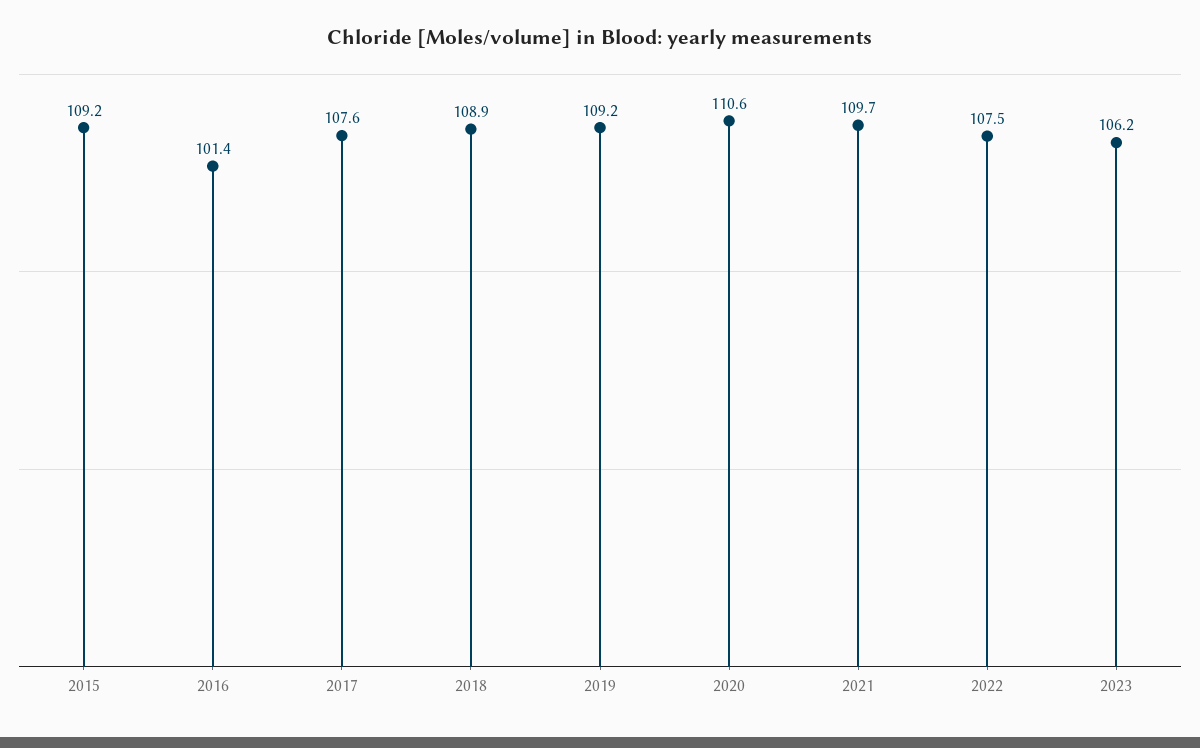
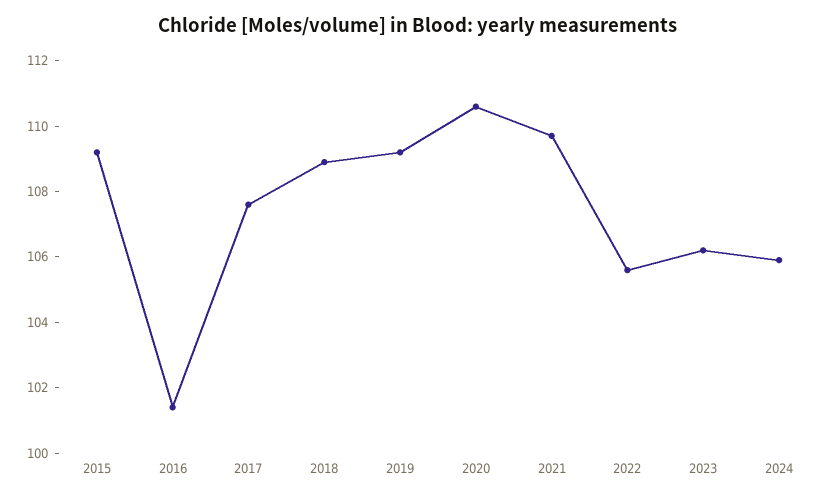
2022: 107.5 -> 105.5
2024: none -> 106

